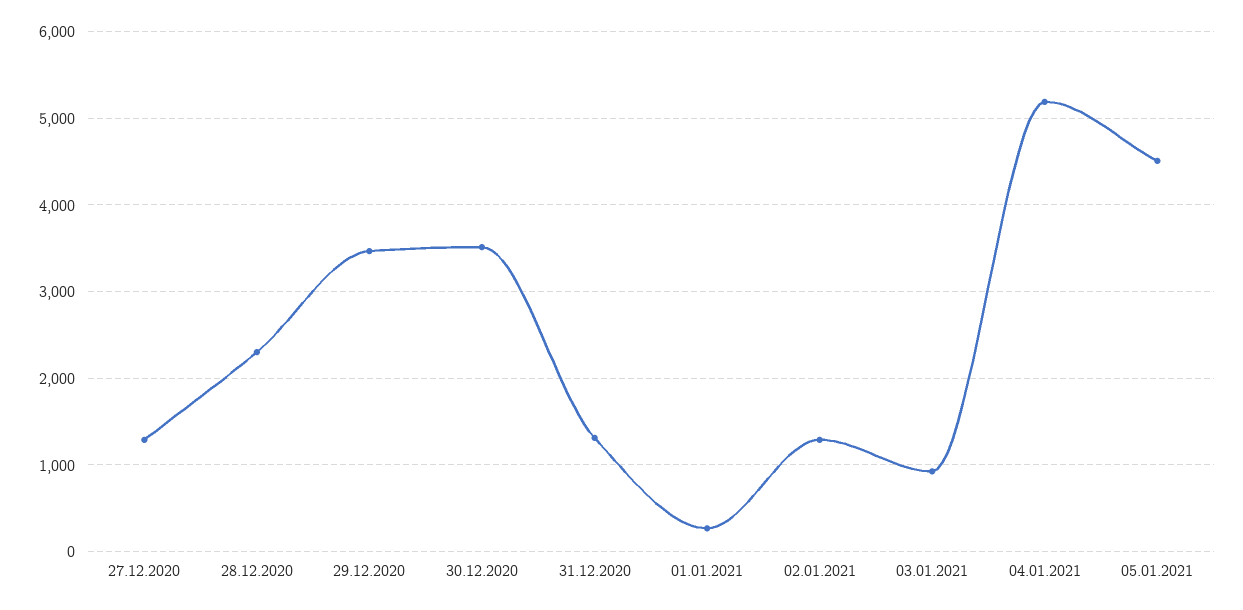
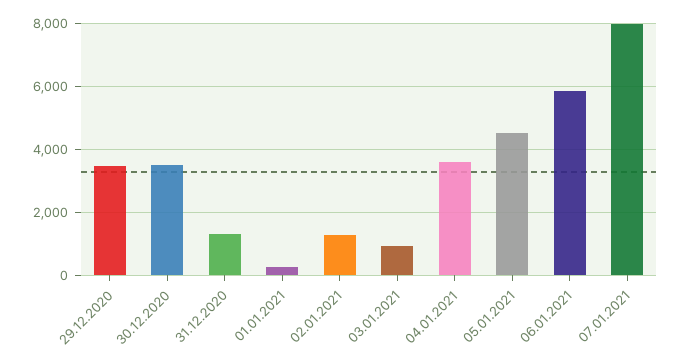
27.12.2020: 1300 -> none
28.12.2020: 2300 -> none
04.01.2021: 5200 -> 3600
06.01.2021: none -> 5800
07.01.2021: none -> 8000

